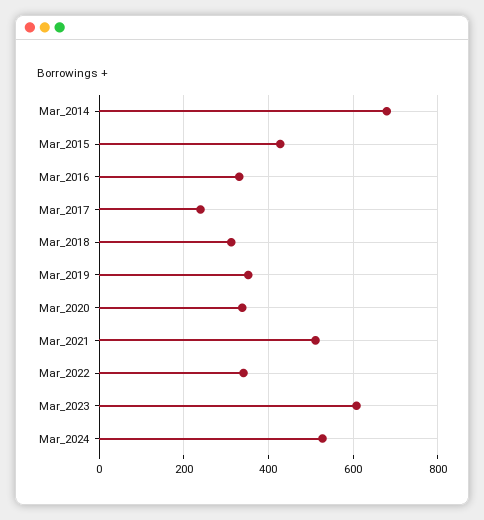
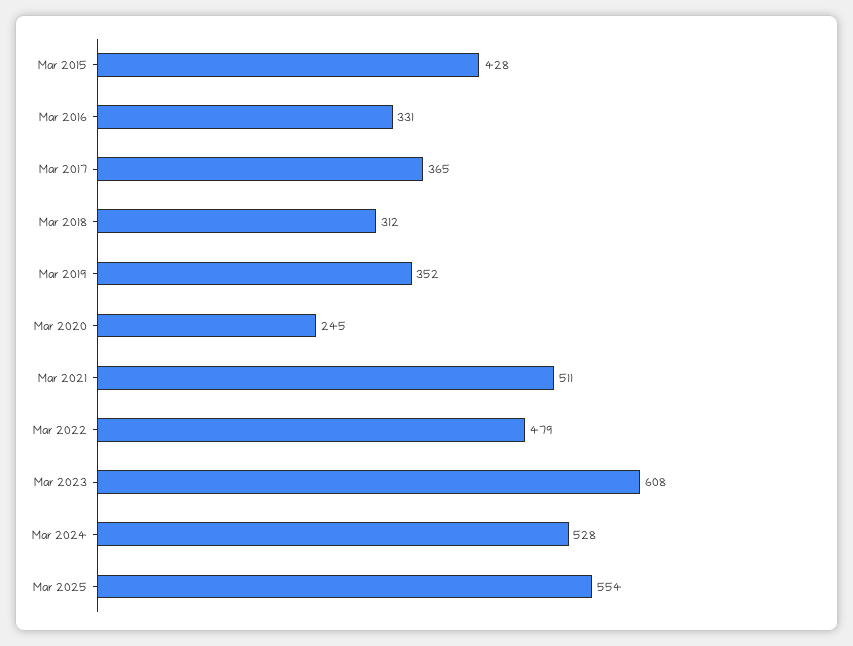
Mar_2014: 680 -> none
Mar_2017: 240 -> 365
Mar_2020: 340 -> 245
Mar_2022: 340 -> 479
Mar 2025: none -> 554

